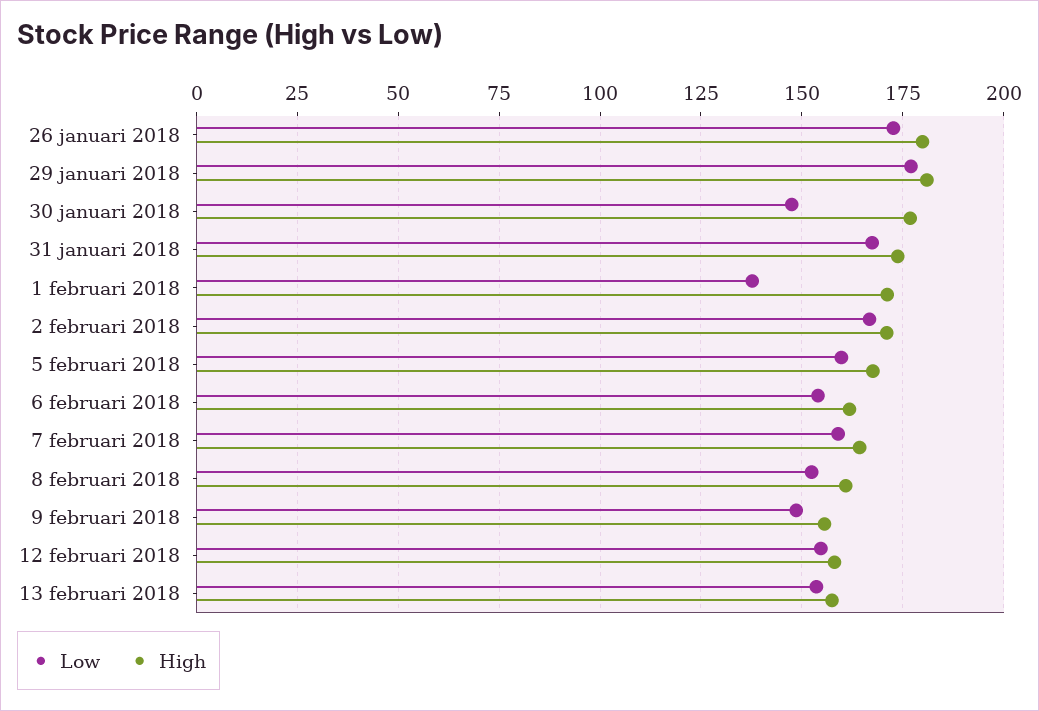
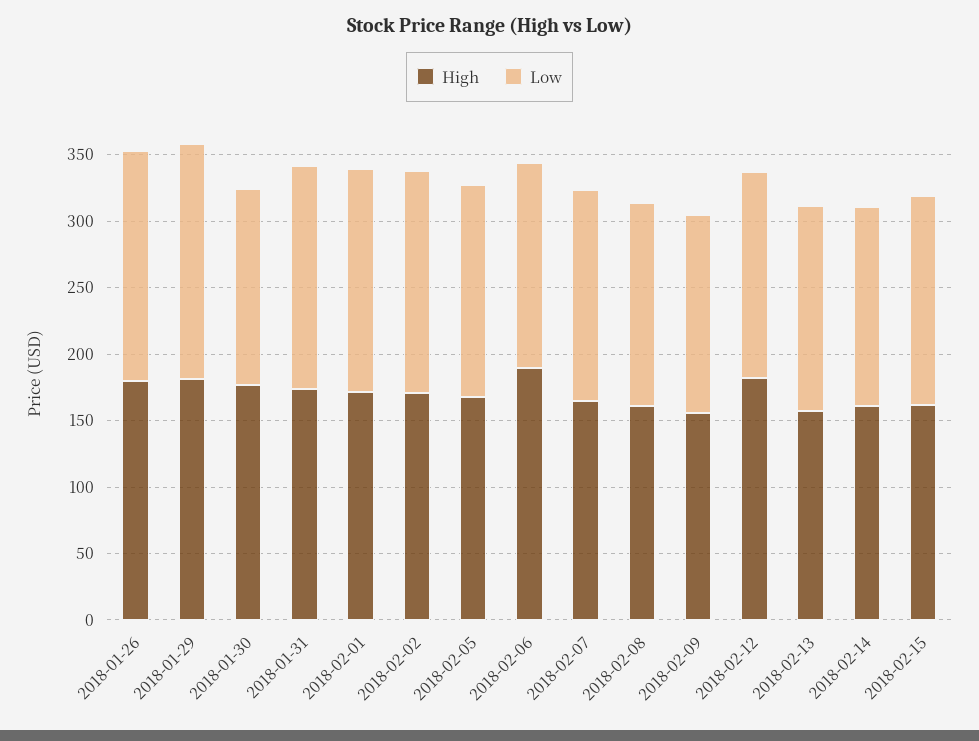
Low, 1 februari 2018: 137.5 -> 170
High, 6 februari 2018: 162.5 -> 190
High, 12 februari 2018: 157.5 -> 180
High, 2018-02-14: none -> 160
Low, 2018-02-14: none -> 150
High, 2018-02-15: none -> 160
Low, 2018-02-15: none -> 160

